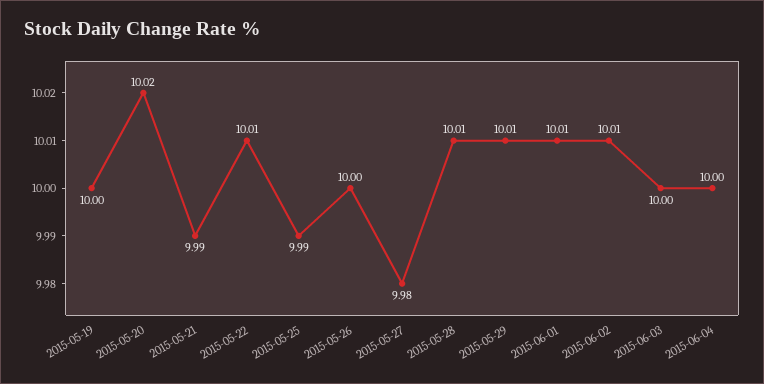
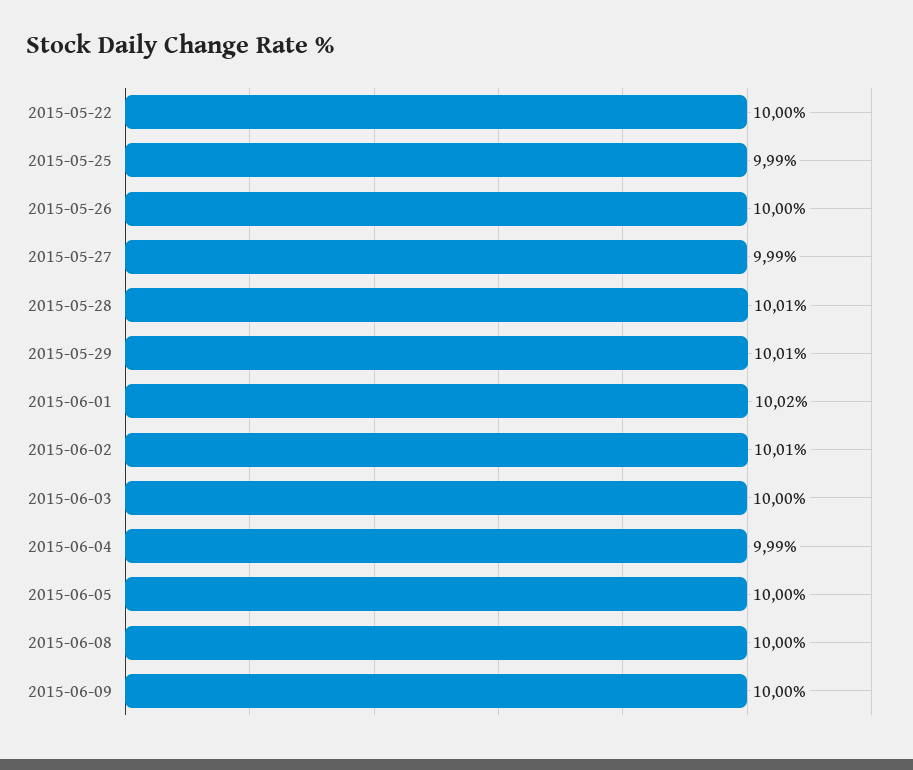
2015-05-19: 10 -> none
2015-05-20: 10.02 -> none
2015-05-21: 9.99 -> none
2015-05-22: 10.01 -> 10
2015-05-27: 9.98 -> 9.99
2015-06-01: 10.01 -> 10.02
2015-06-04: 10 -> 9.99
2015-06-05: none -> 10
2015-06-08: none -> 10
2015-06-09: none -> 10

